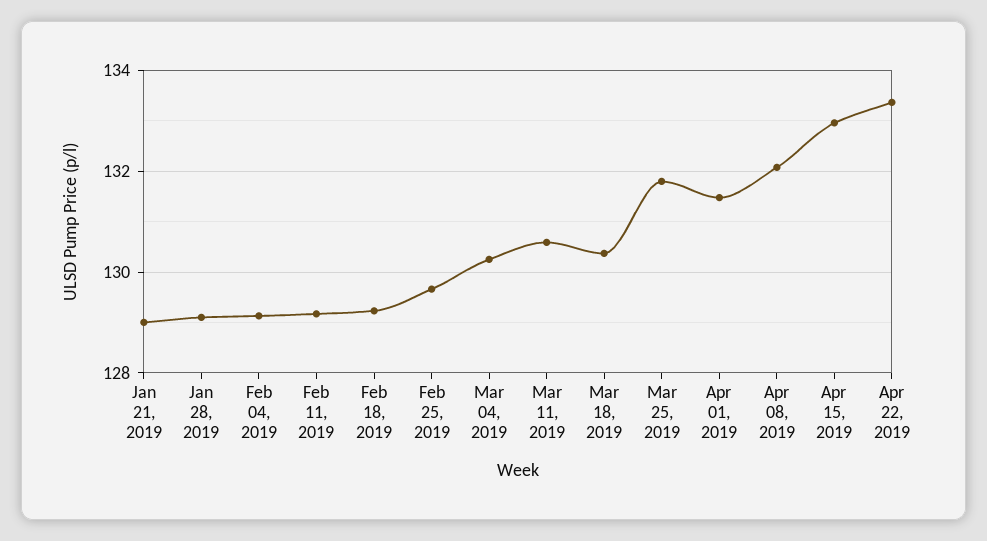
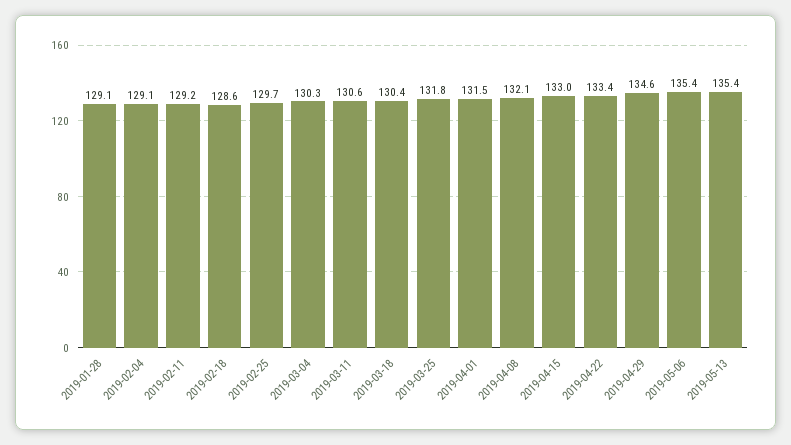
Jan 21, 2019: 129 -> none
Feb 18, 2019: 129.2 -> 128.6
2019-04-29: none -> 134.6
2019-05-06: none -> 135.4
2019-05-13: none -> 135.4

